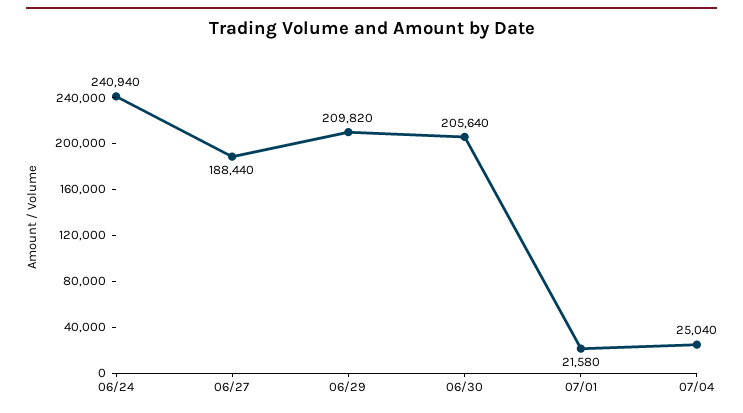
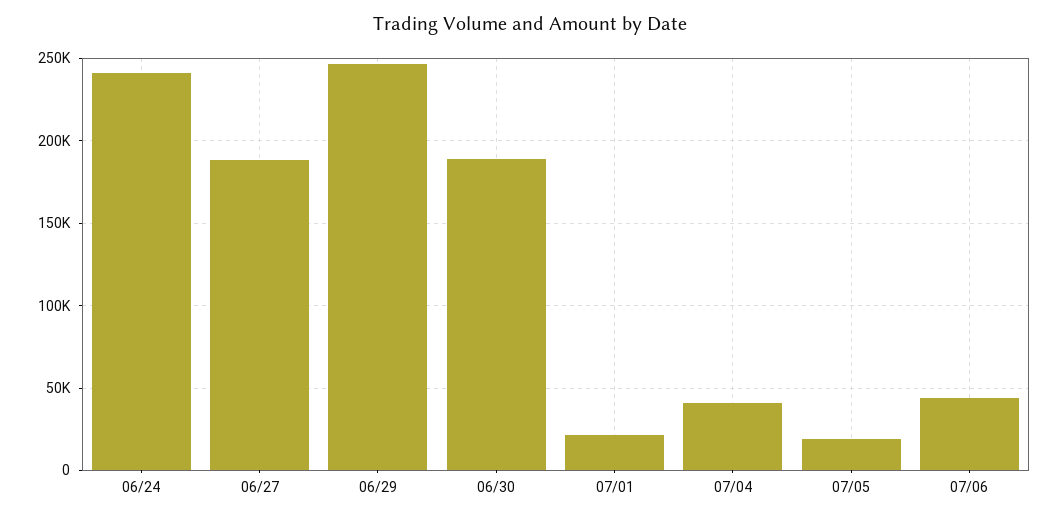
06/29: 209820 -> 245000
06/30: 205640 -> 190000
07/04: 25040 -> 40000
07/05: none -> 20000
07/06: none -> 45000

